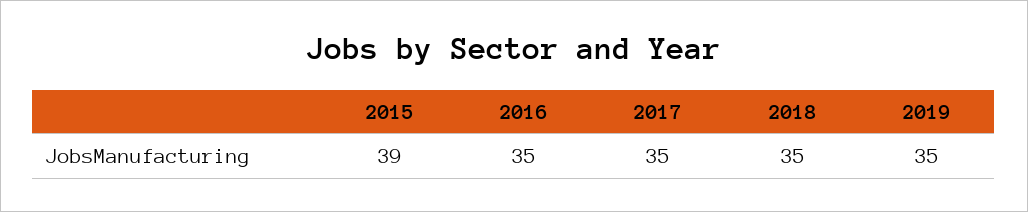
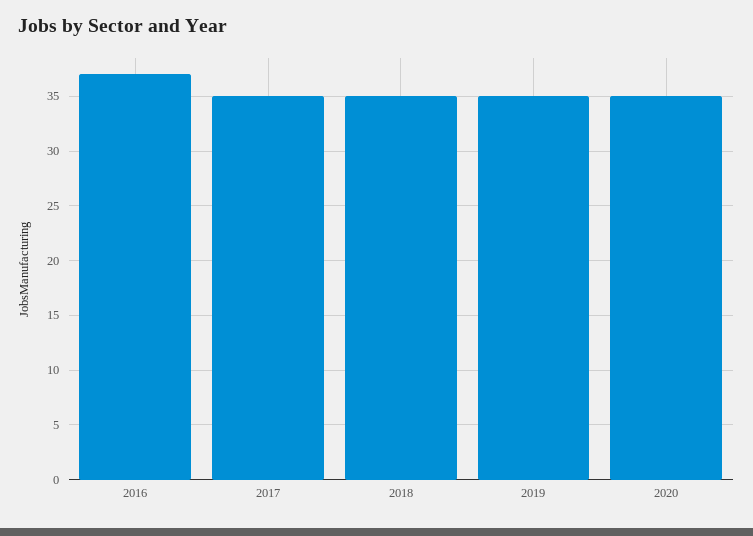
2015: 39 -> none
2016: 35 -> 37
2020: none -> 35

